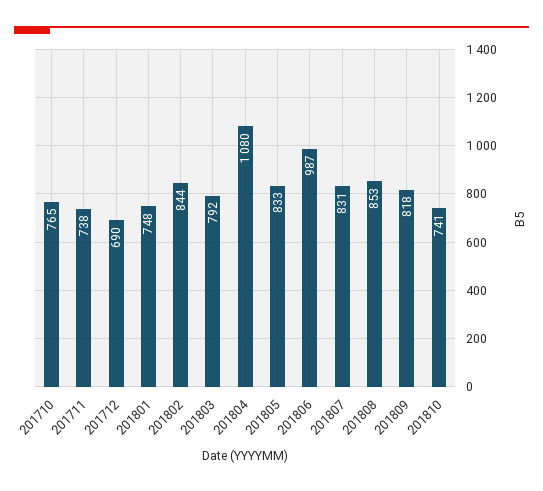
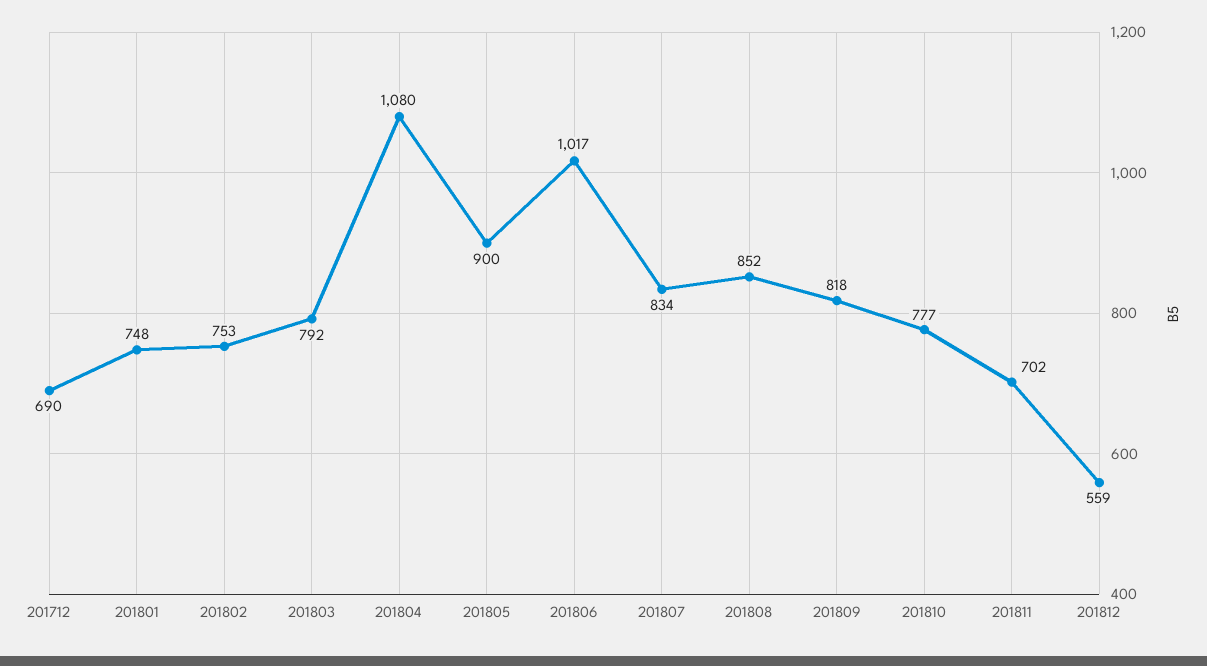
201710: 765 -> none
201711: 738 -> none
201802: 844 -> 753
201805: 833 -> 900
201806: 987 -> 1017
201807: 831 -> 834
201808: 853 -> 852
201810: 741 -> 777
201811: none -> 702
201812: none -> 559

